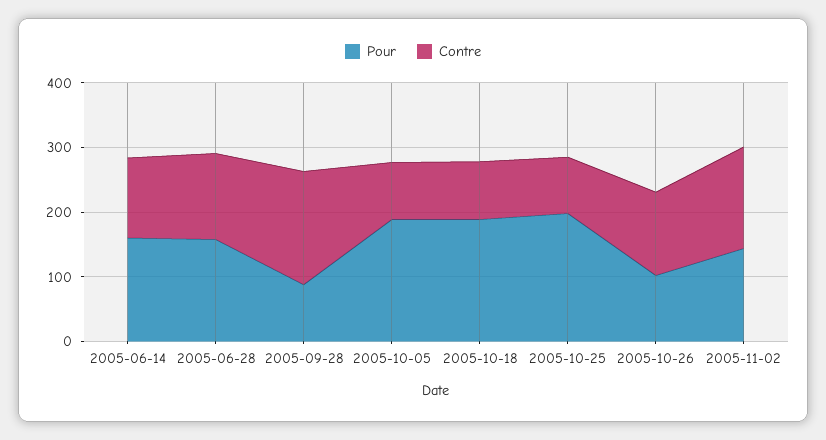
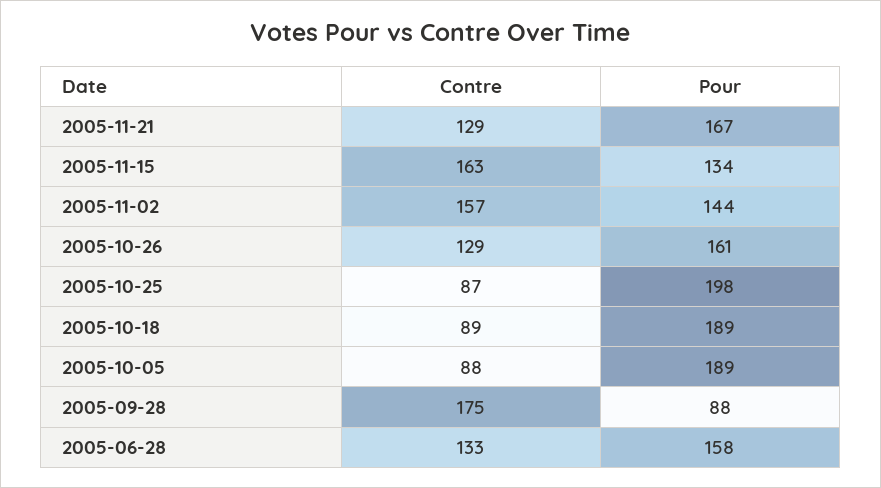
Pour, 2005-06-14: 160 -> none
Contre, 2005-06-14: 120 -> none
Pour, 2005-10-26: 100 -> 161
Contre, 2005-11-21: none -> 129
Pour, 2005-11-21: none -> 167
Contre, 2005-11-15: none -> 163
Pour, 2005-11-15: none -> 134

